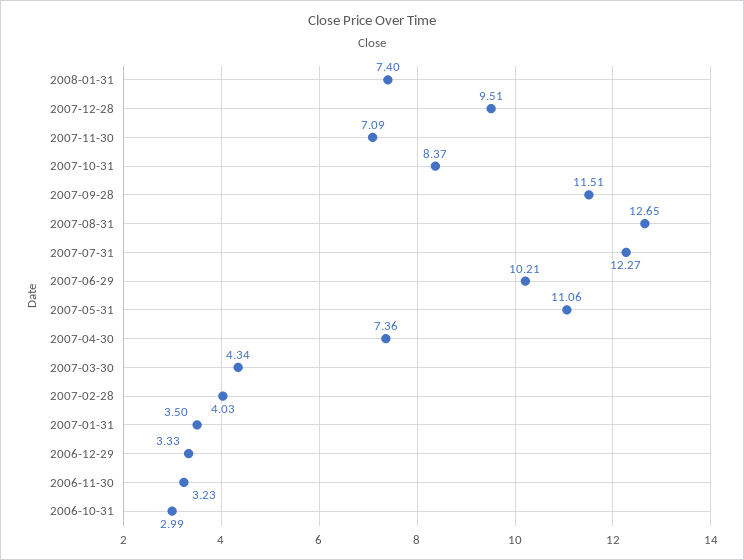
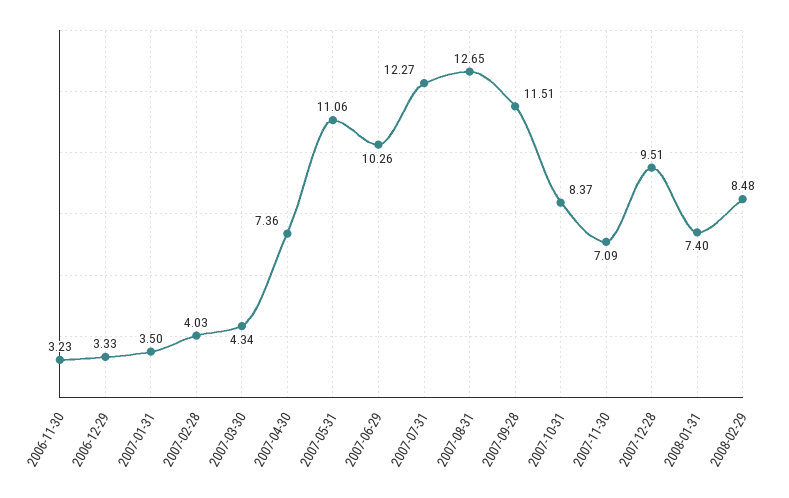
2007-06-29: 10.21 -> 10.26
2006-10-31: 2.99 -> none
2008-02-29: none -> 8.48

